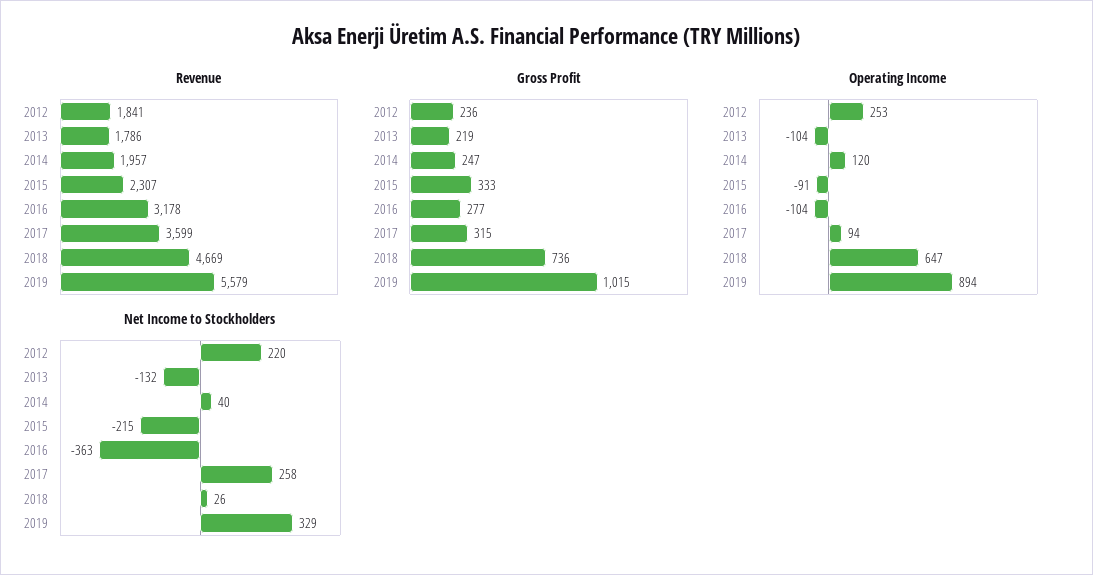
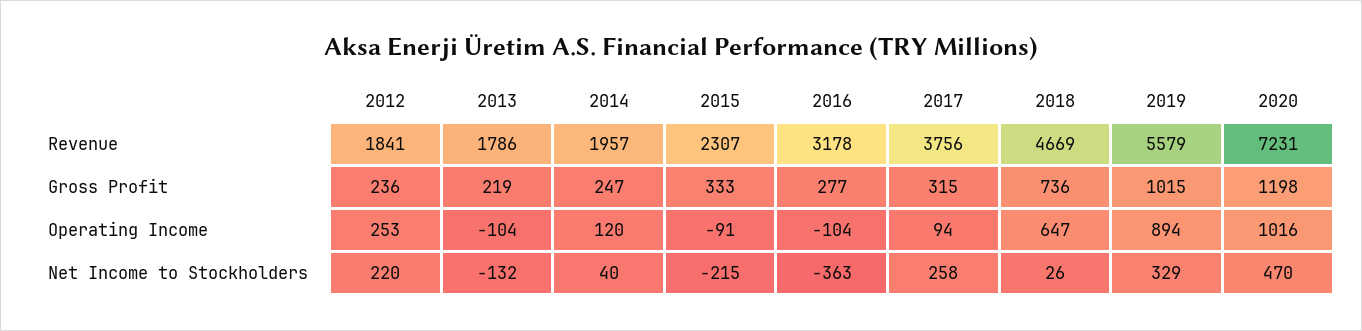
Revenue, 2017: 3599 -> 3756
Revenue, 2020: none -> 7231
Gross Profit, 2020: none -> 1198
Operating Income, 2020: none -> 1016
Net Income to Stockholders, 2020: none -> 470

